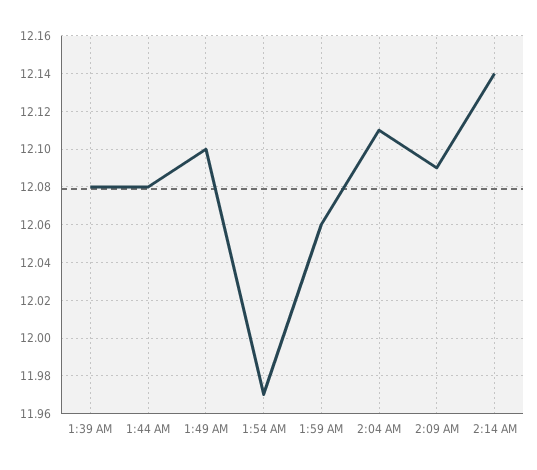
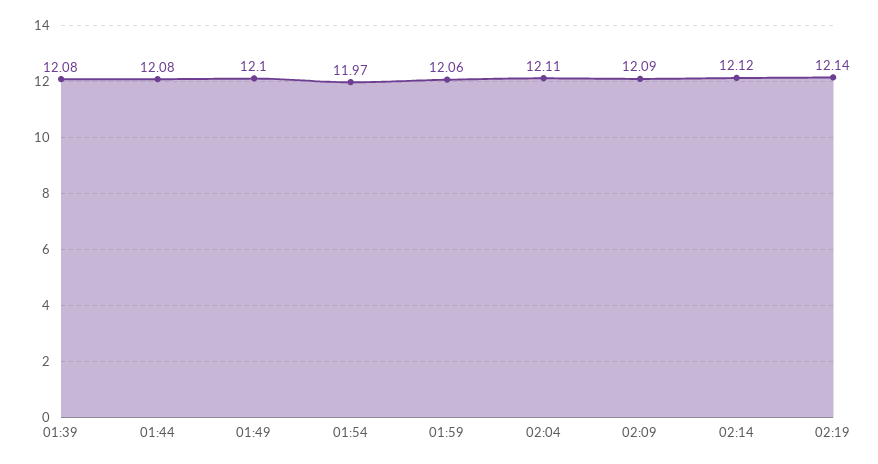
2:14 AM: 12.14 -> 12.12
02:19: none -> 12.14

